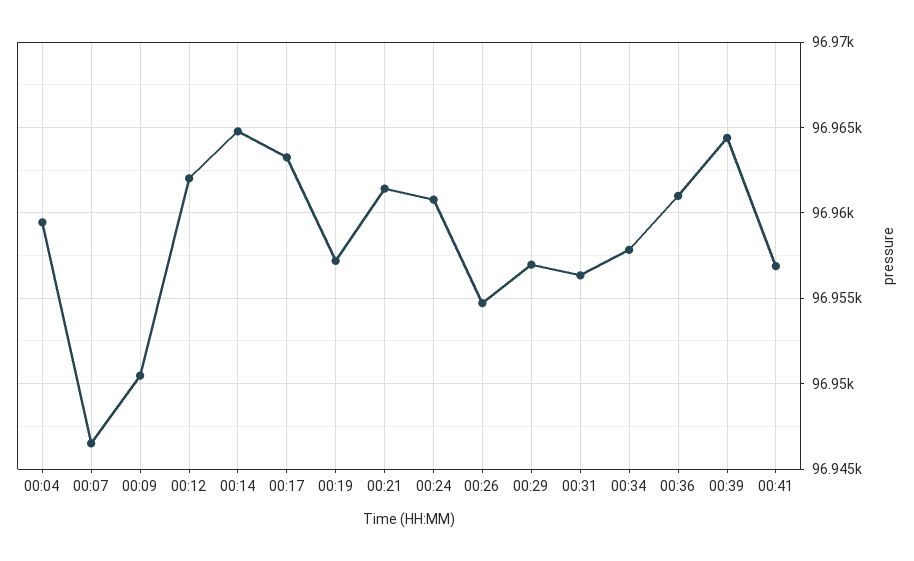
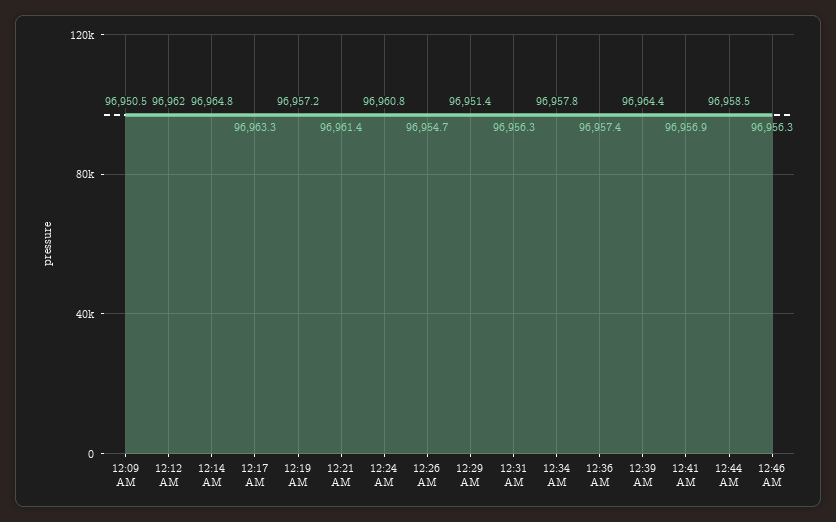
00:04: 96959.5 -> none
00:07: 96946.5 -> none
00:29: 96957 -> 96951.4
00:36: 96961 -> 96957.4
12:44 AM: none -> 96958.5
12:46 AM: none -> 96956.3

